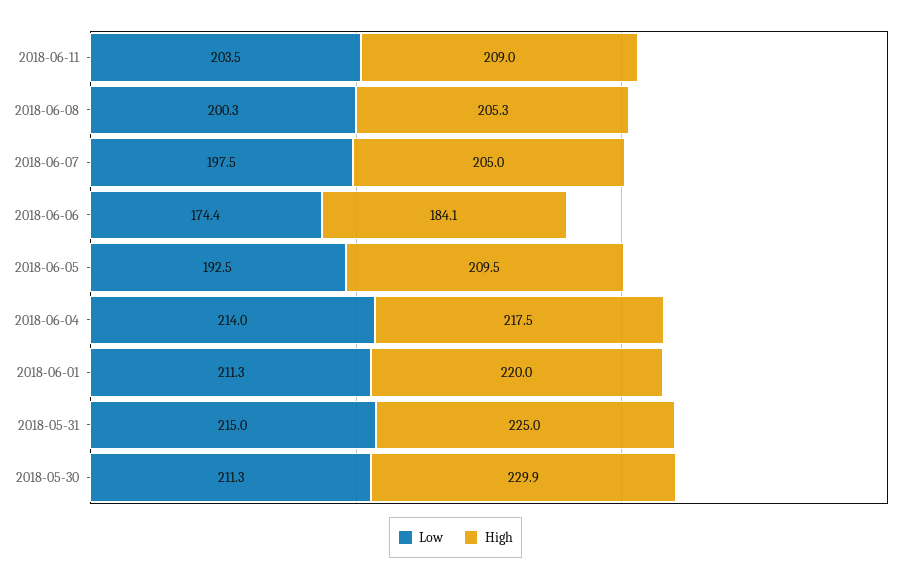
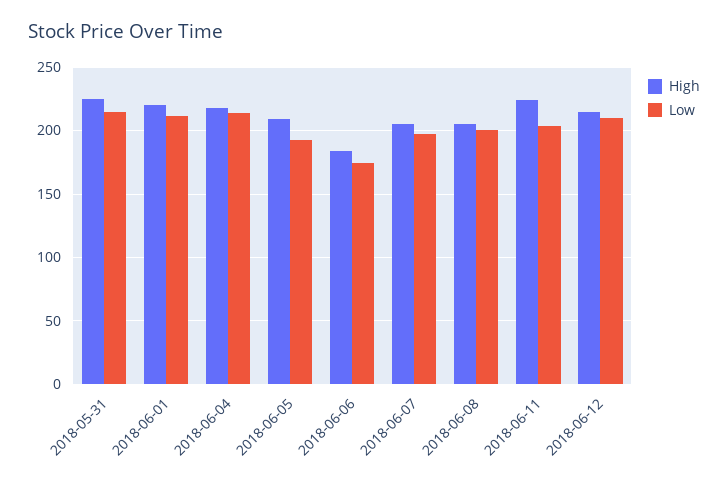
High, 2018-06-11: 209 -> 225
Low, 2018-05-30: 211.3 -> none
High, 2018-05-30: 229.9 -> none
High, 2018-06-12: none -> 215
Low, 2018-06-12: none -> 210

